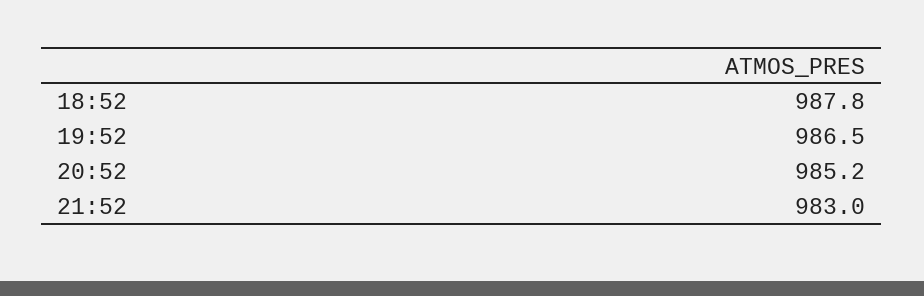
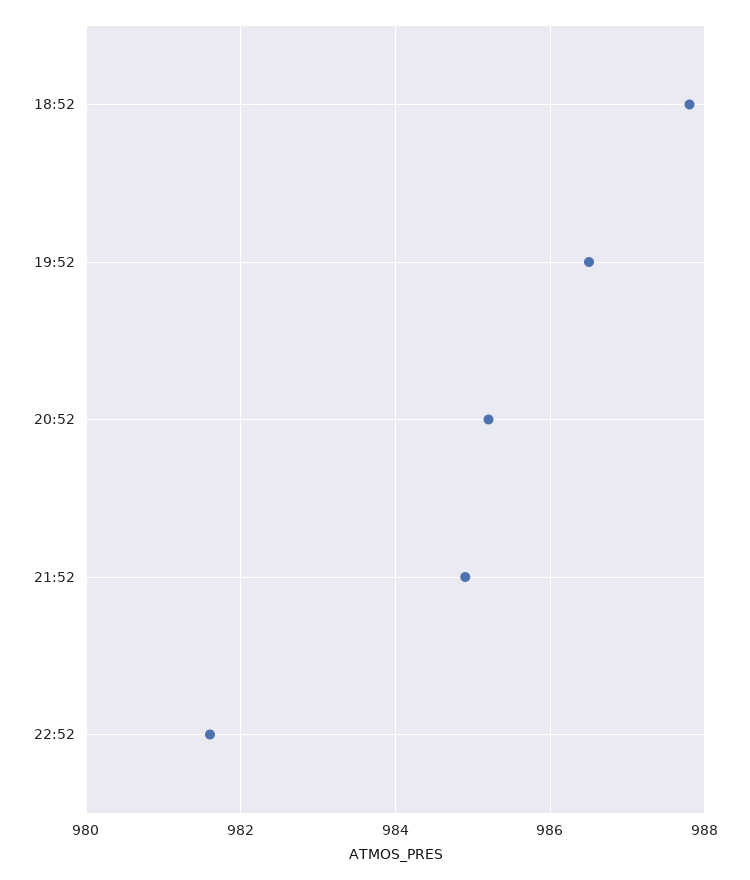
21:52: 983 -> 985
22:52: none -> 981.5

